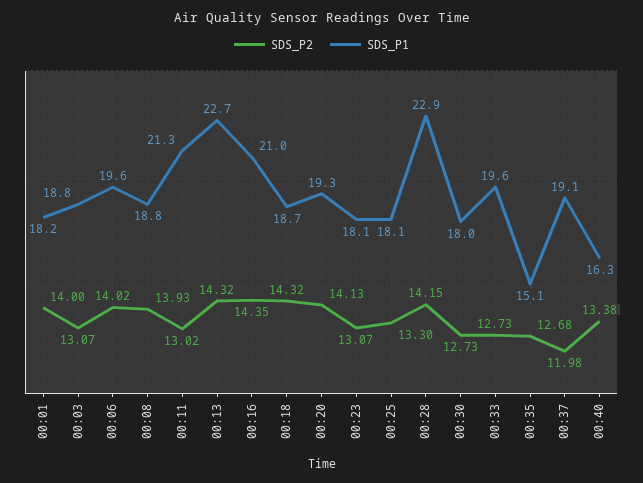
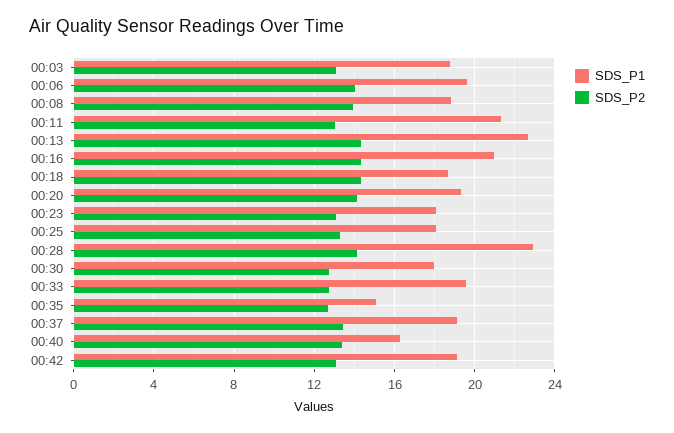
SDS_P2, 00:01: 14 -> none
SDS_P1, 00:01: 18.2 -> none
SDS_P2, 00:37: 11.98 -> 13.5
SDS_P1, 00:42: none -> 19
SDS_P2, 00:42: none -> 13

